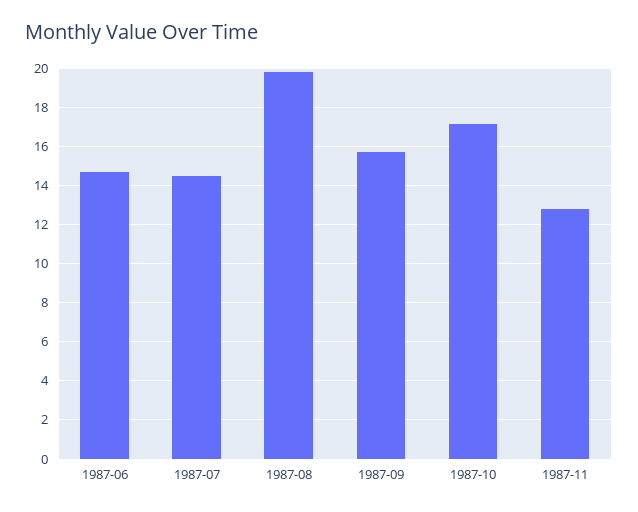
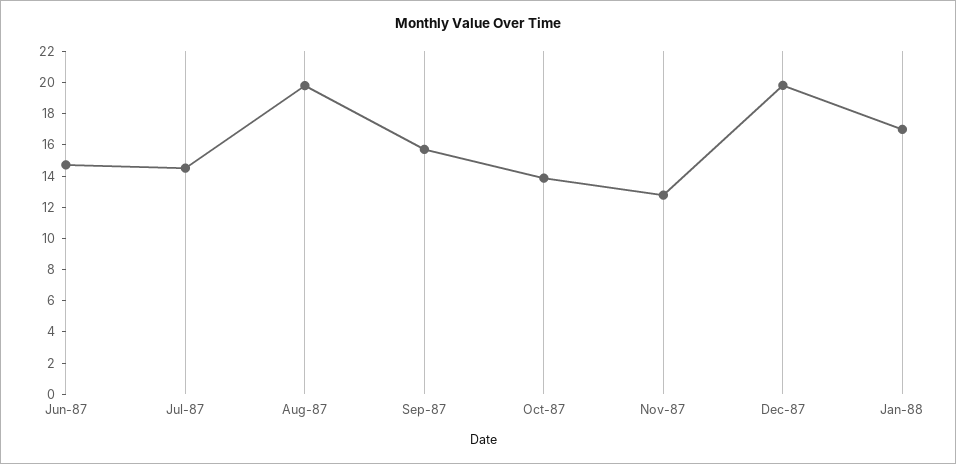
1987-10: 17 -> 14
Dec-87: none -> 20
Jan-88: none -> 17

